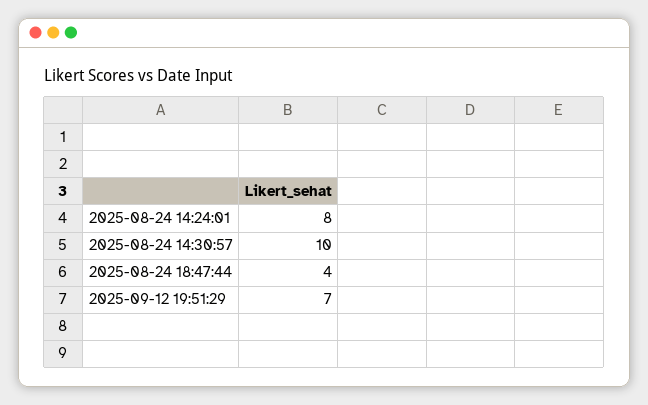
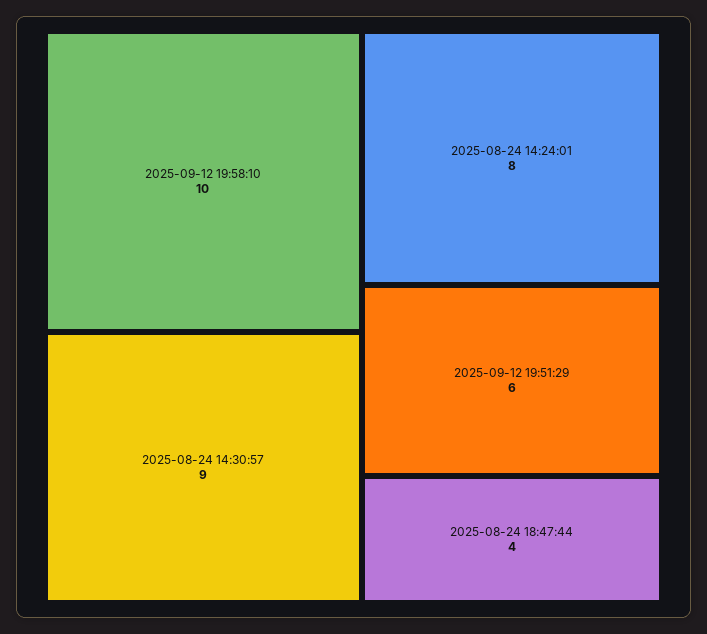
2025-08-24 14:30:57: 10 -> 9
2025-09-12 19:51:29: 7 -> 6
2025-09-12 19:58:10: none -> 10

